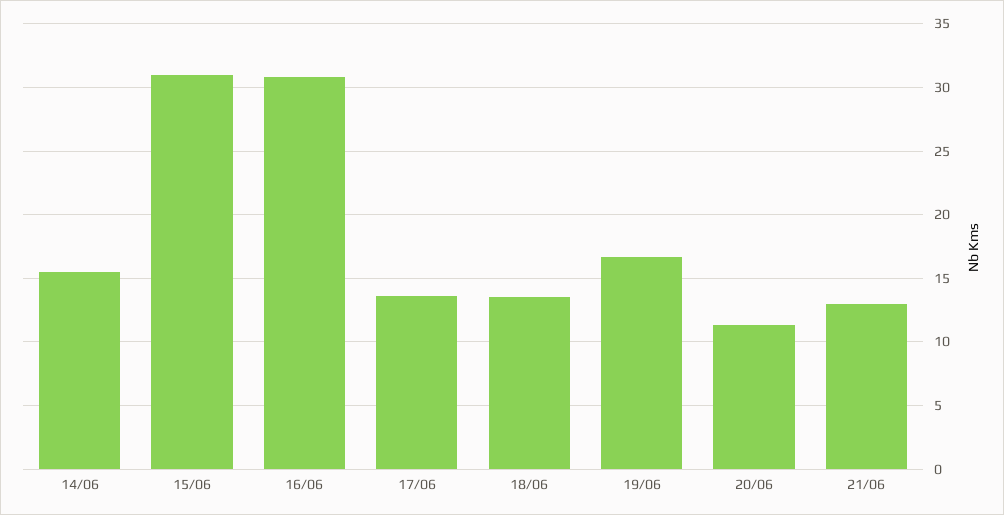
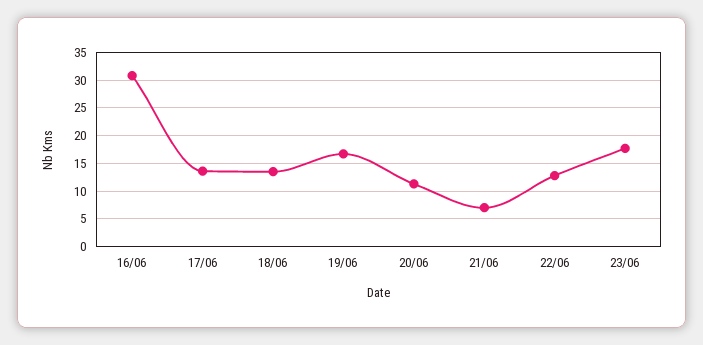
14/06: 15.5 -> none
15/06: 31 -> none
21/06: 13 -> 7.5
22/06: none -> 12.5
23/06: none -> 17.5

